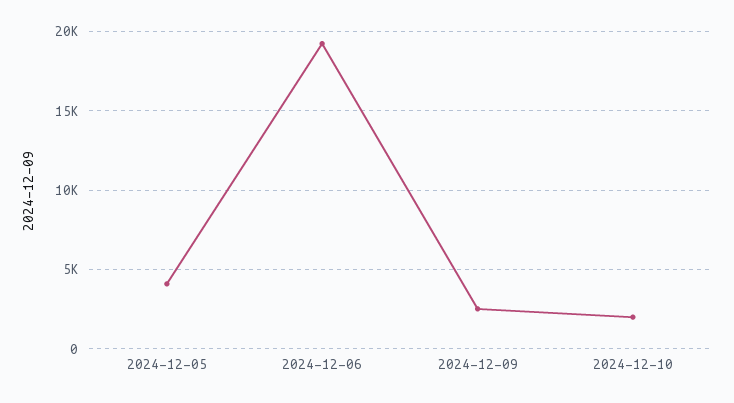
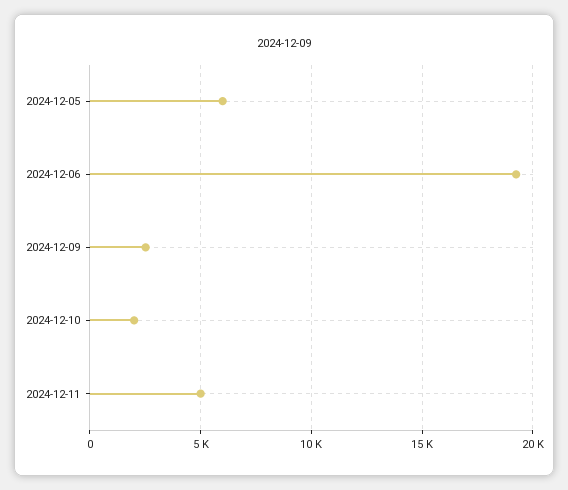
2024-12-05: 4000 -> 6000
2024-12-11: none -> 5000

